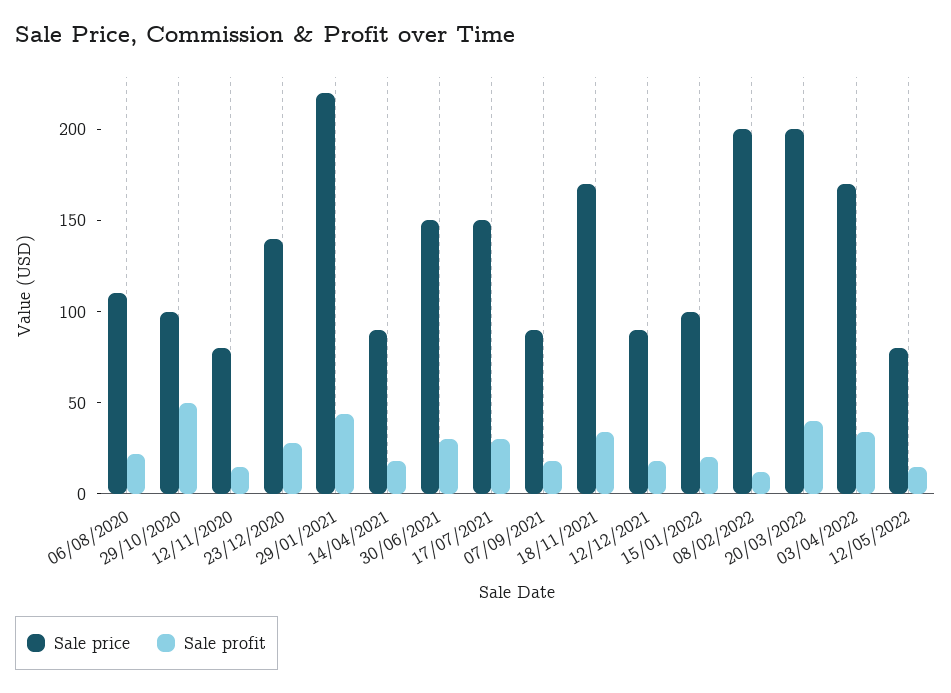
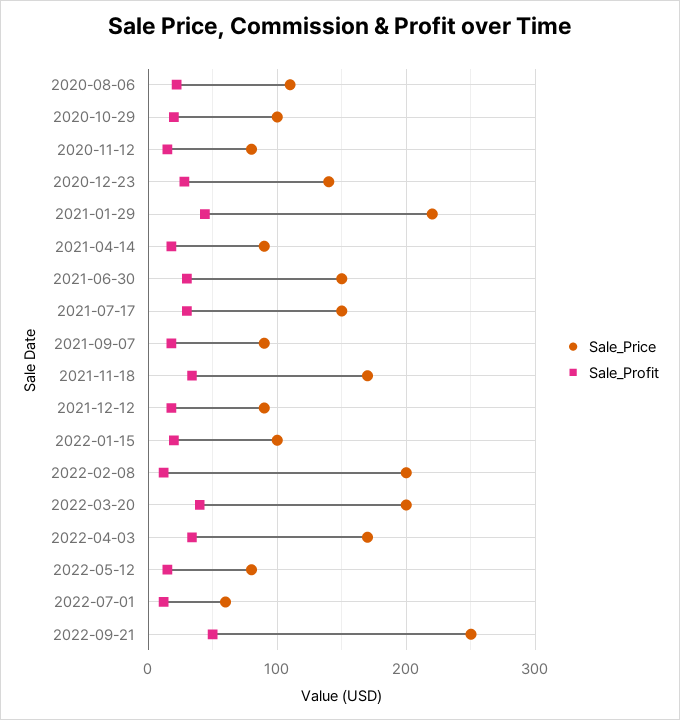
Sale profit, 29/10/2020: 50 -> 20
Sale price, 2022-07-01: none -> 60
Sale profit, 2022-07-01: none -> 10
Sale price, 2022-09-21: none -> 250
Sale profit, 2022-09-21: none -> 50

